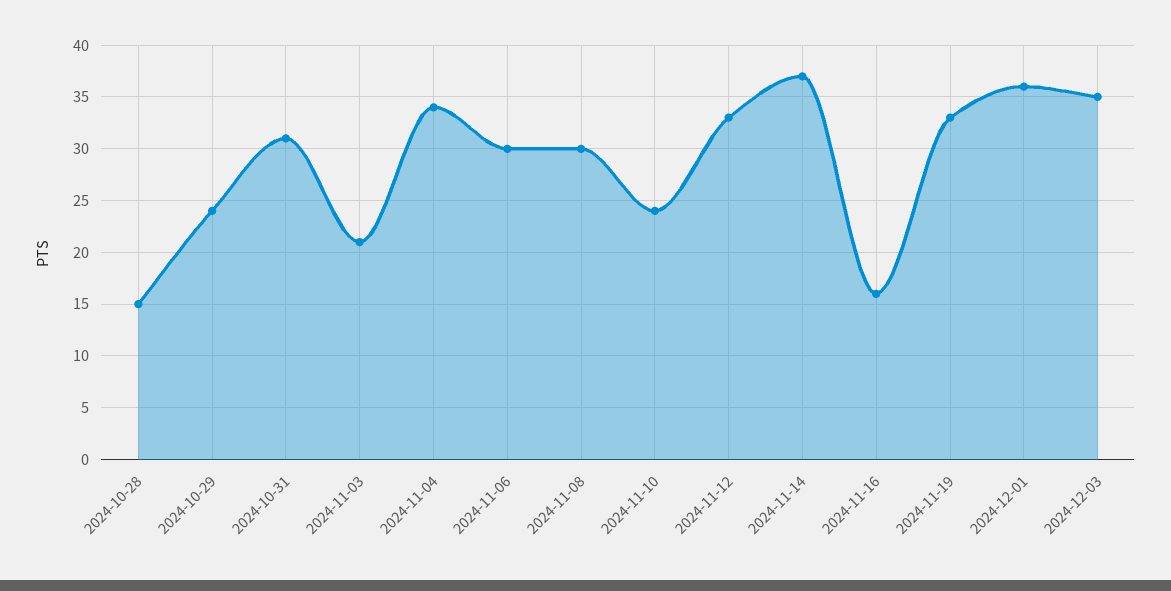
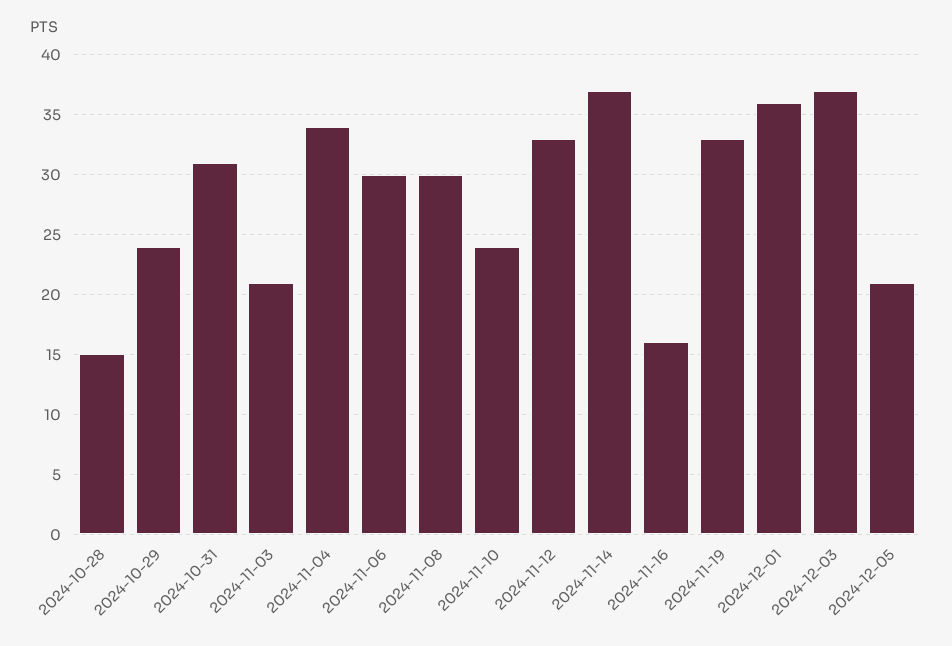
2024-12-03: 35 -> 37
2024-12-05: none -> 21

